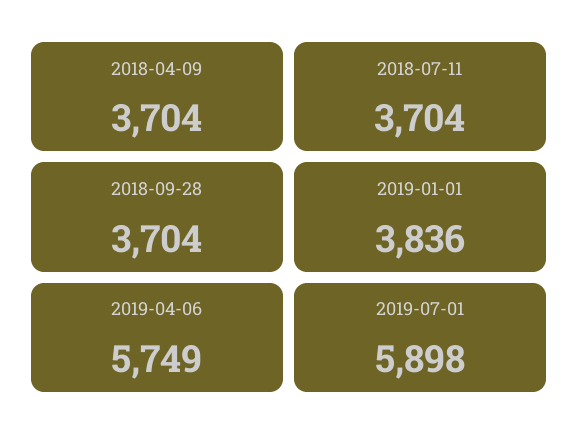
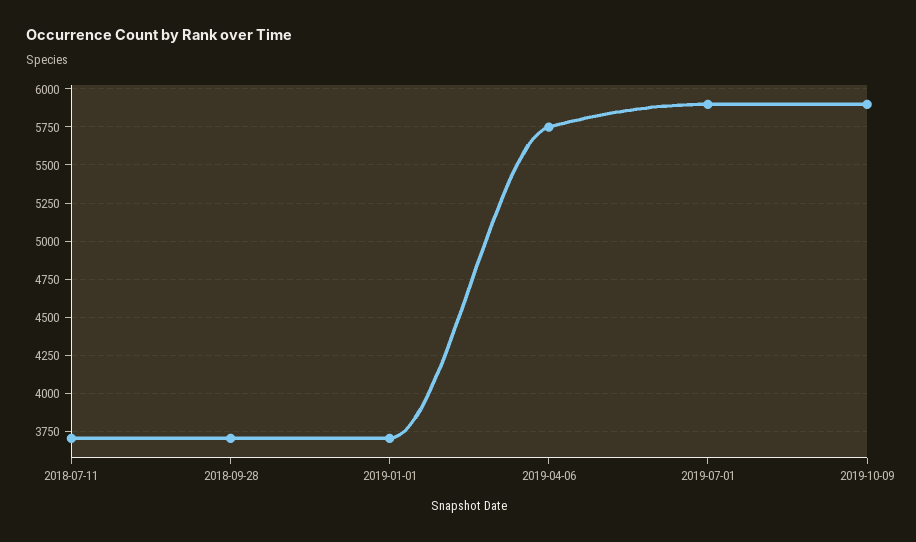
2018-04-09: 3704 -> none
2019-01-01: 3836 -> 3700
2019-10-09: none -> 5900

